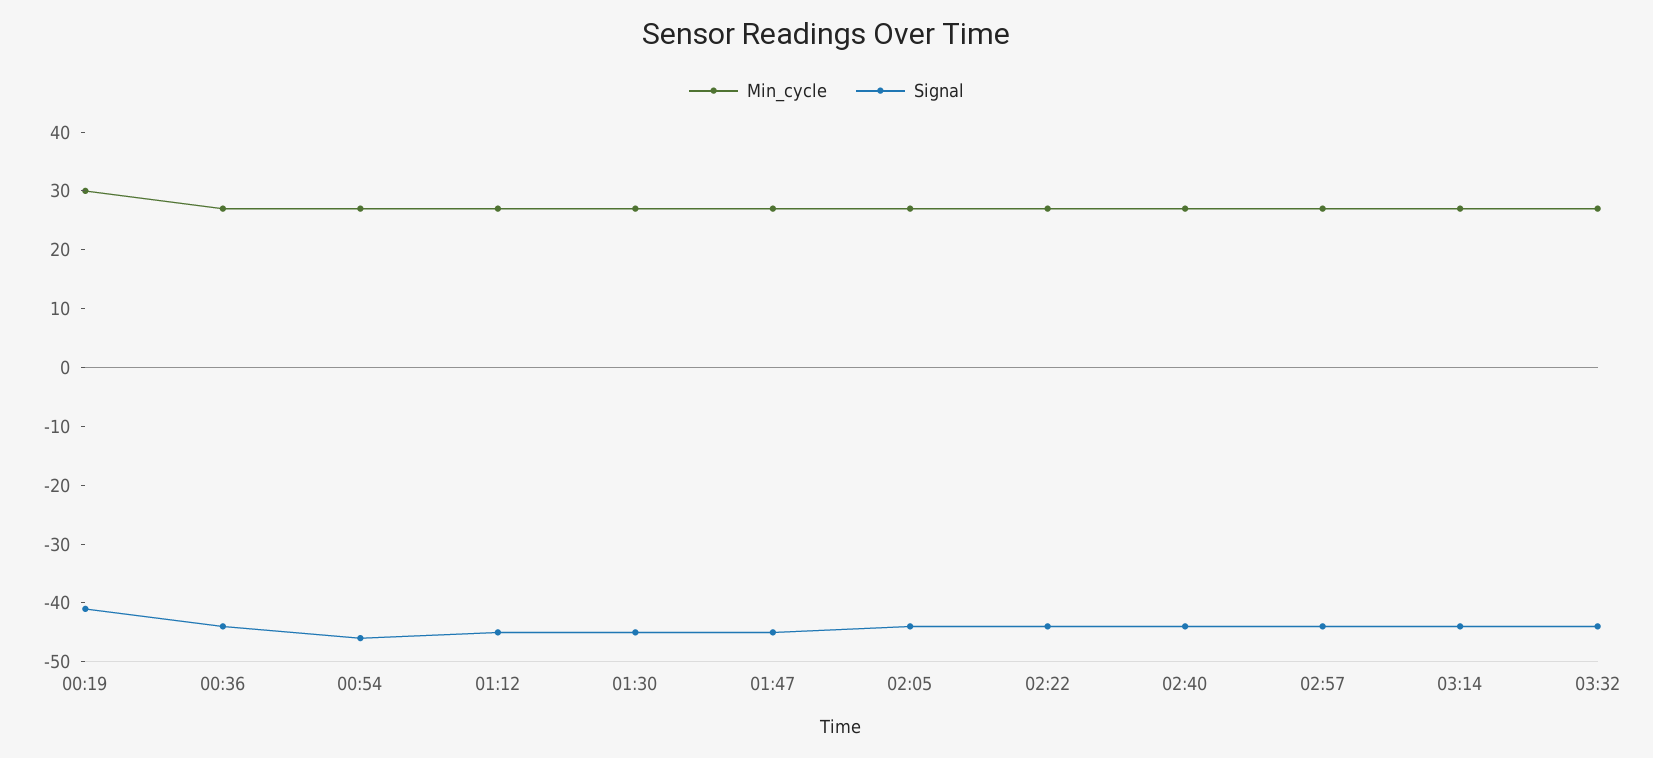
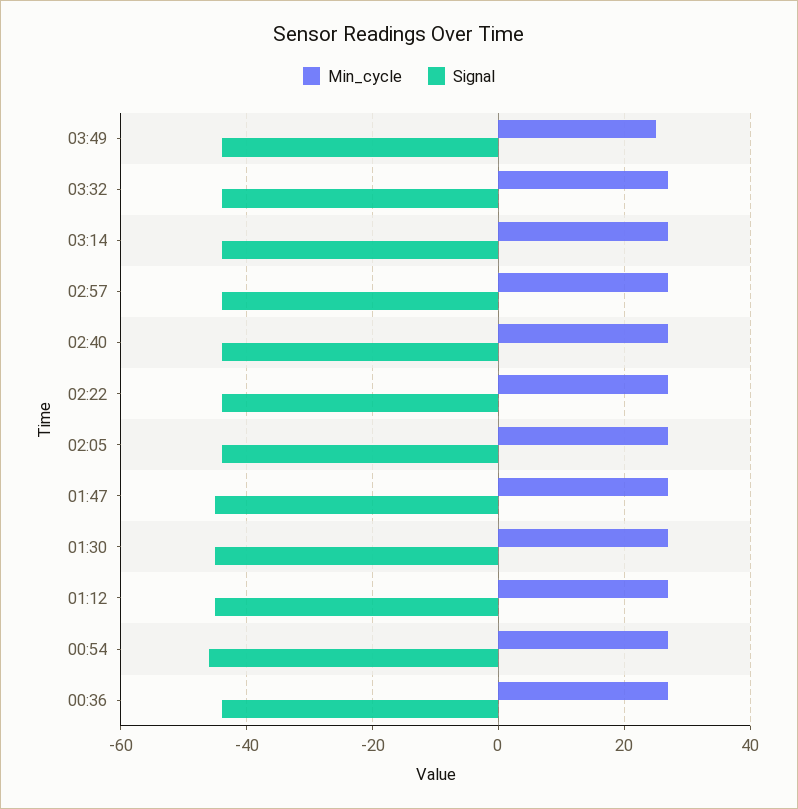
Min_cycle, 00:19: 30 -> none
Signal, 00:19: -40 -> none
Min_cycle, 03:49: none -> 25
Signal, 03:49: none -> -45

